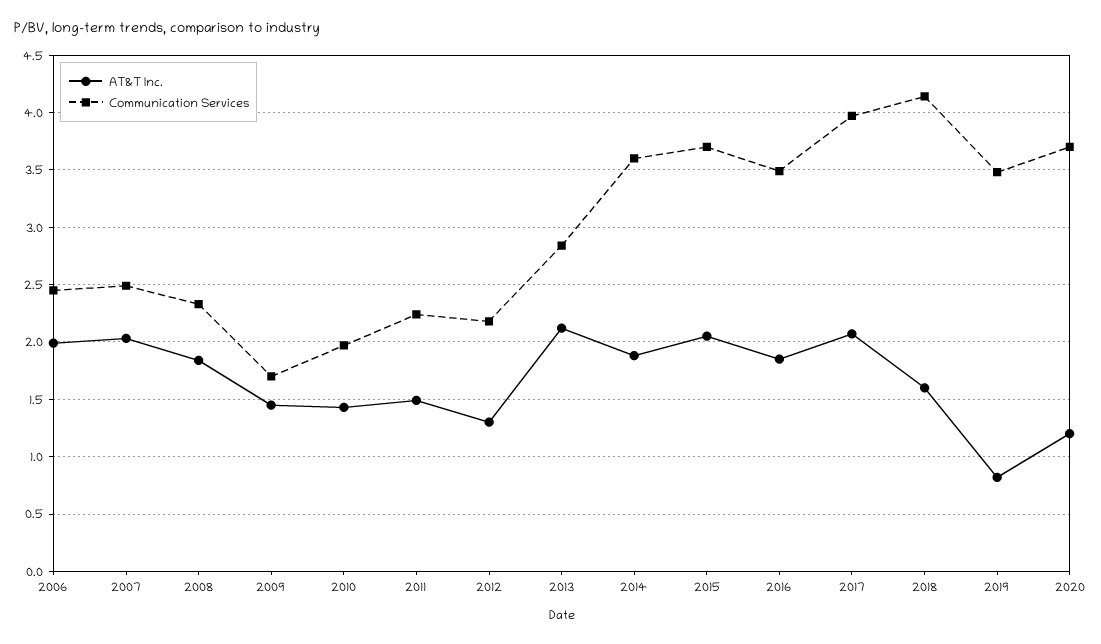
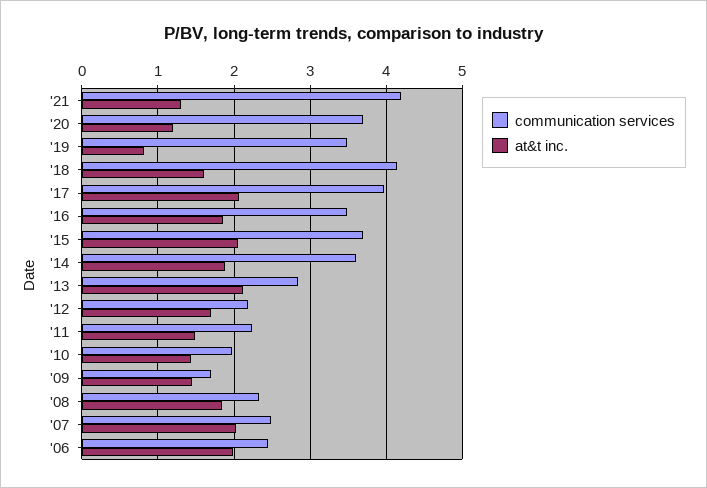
AT&T Inc., 2012: 1.3 -> 1.7
Communication Services, '21: none -> 4.2
AT&T Inc., '21: none -> 1.3

